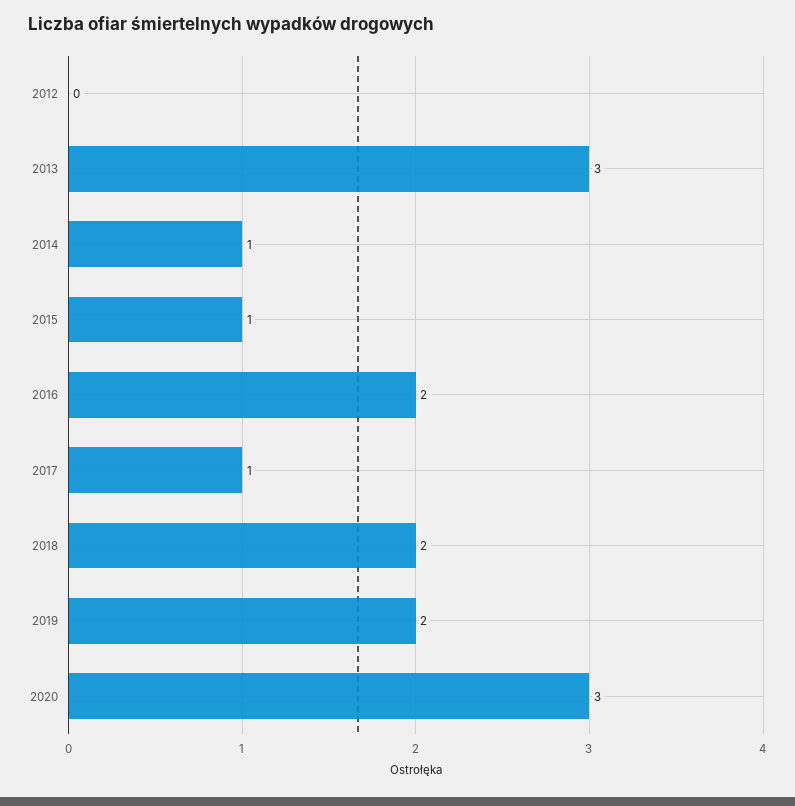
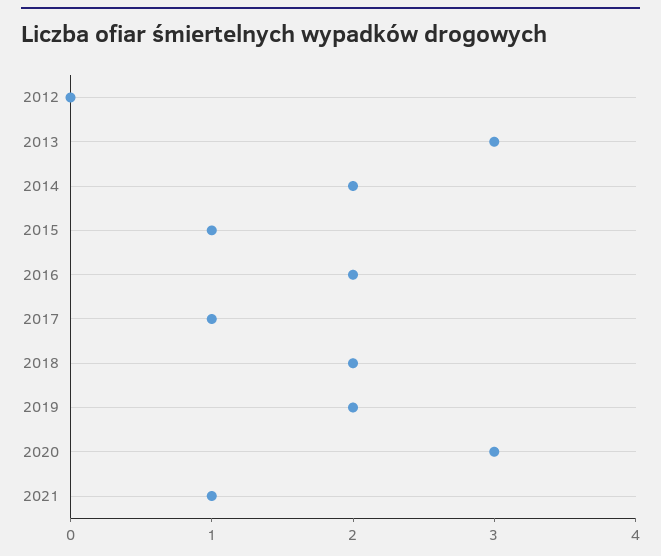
2014: 1 -> 2
2021: none -> 1

